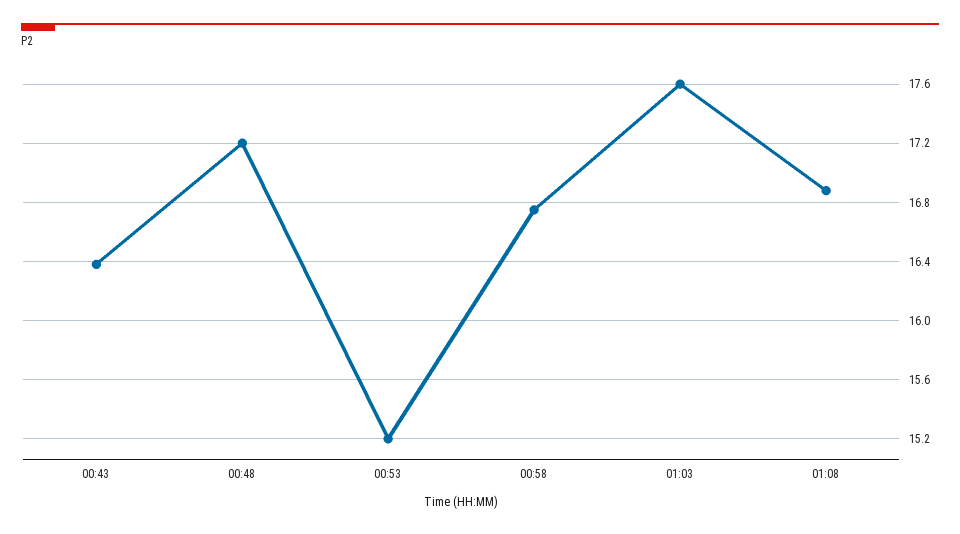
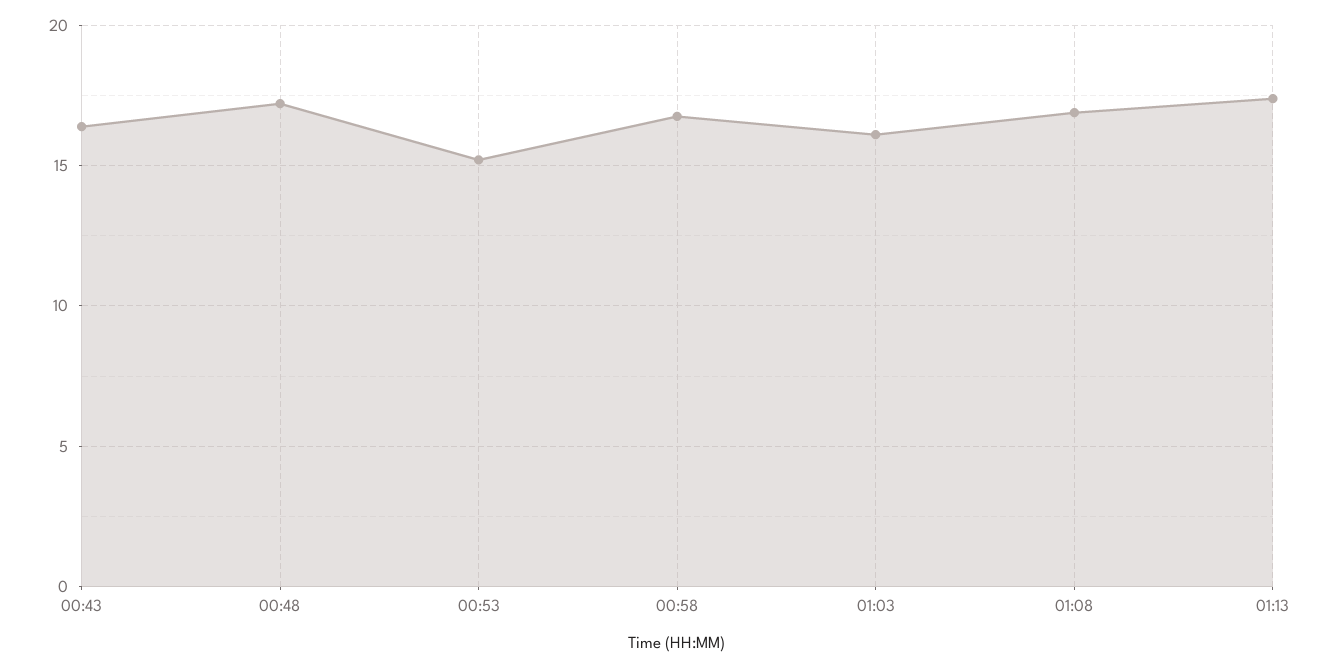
01:03: 17.6 -> 16
01:13: none -> 17.5

